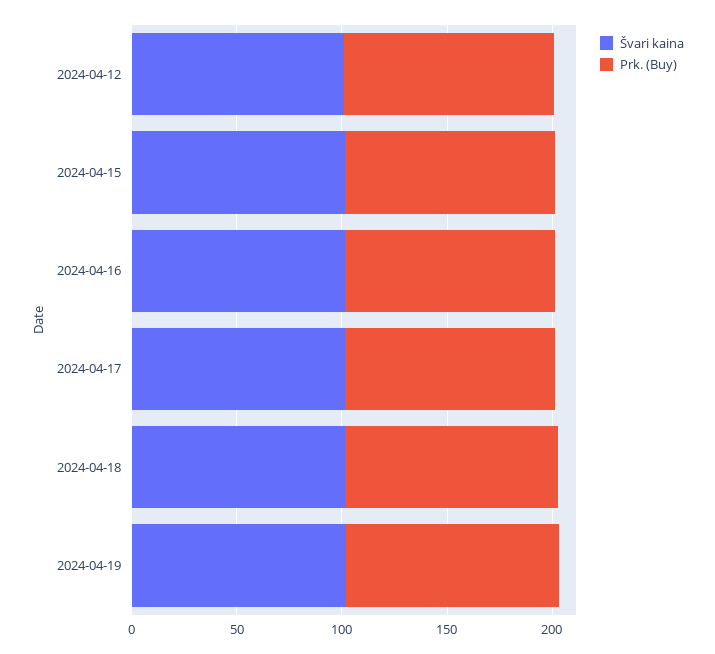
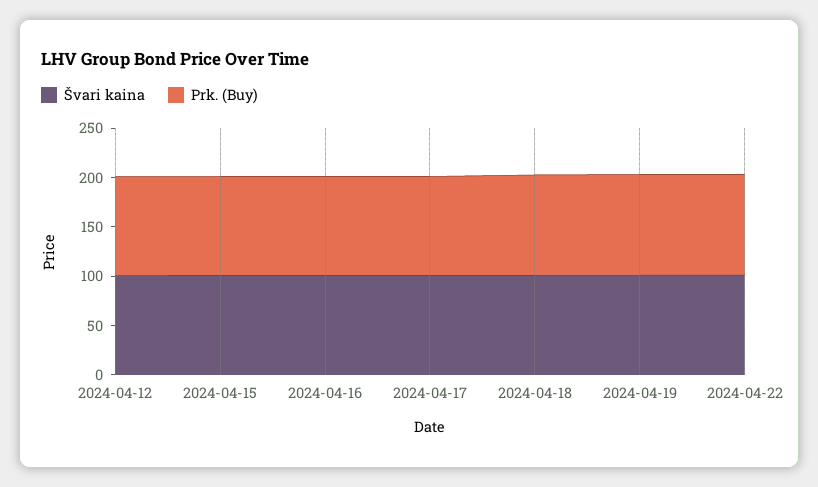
Švari kaina, 2024-04-22: none -> 100
Prk. (Buy), 2024-04-22: none -> 100

